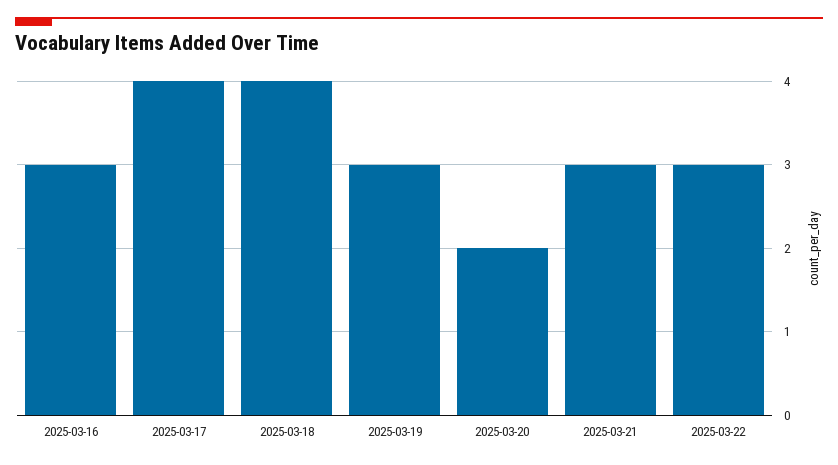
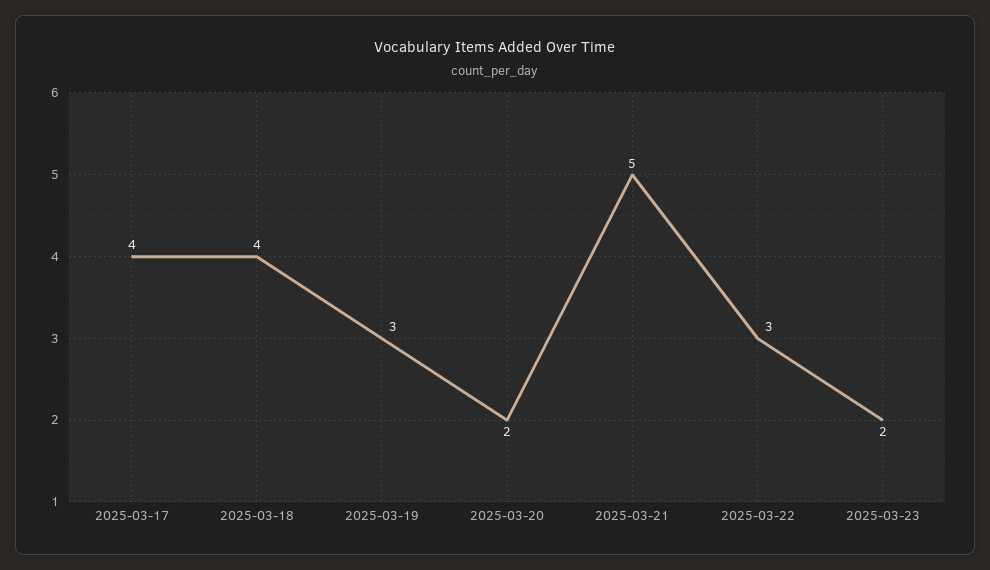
2025-03-16: 3 -> none
2025-03-21: 3 -> 5
2025-03-23: none -> 2

